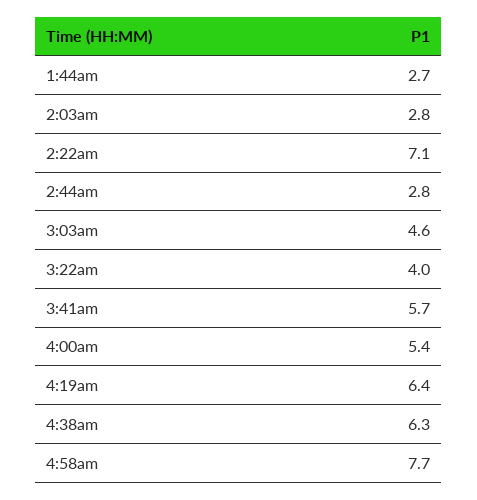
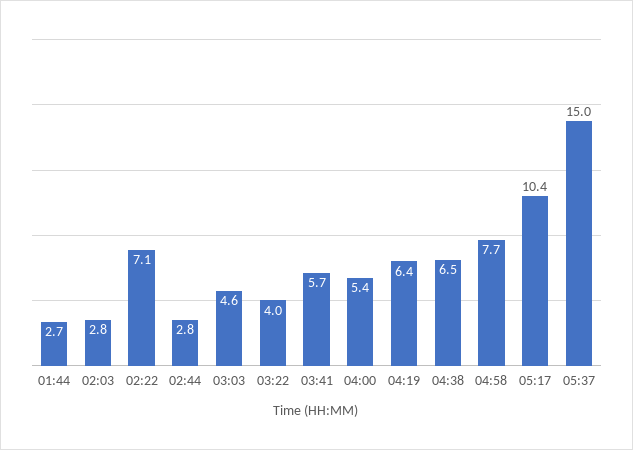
4:38am: 6.3 -> 6.5
05:17: none -> 10.4
05:37: none -> 15

